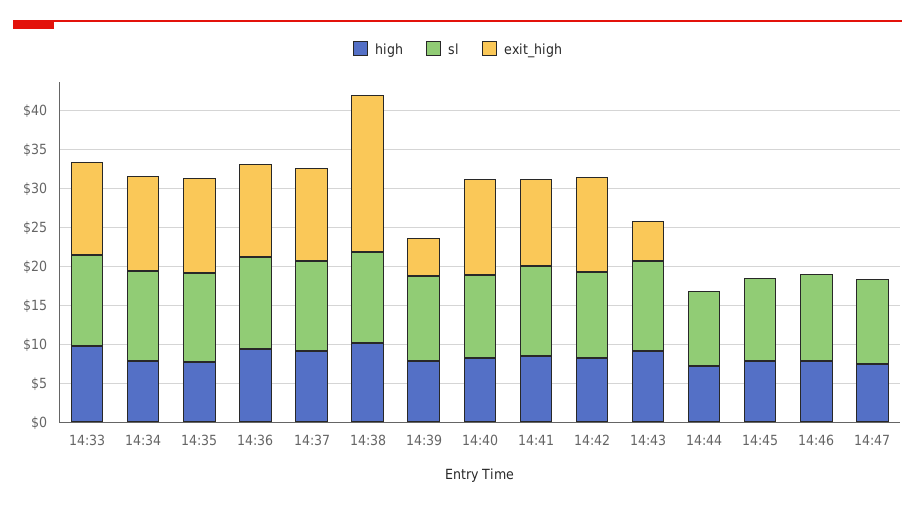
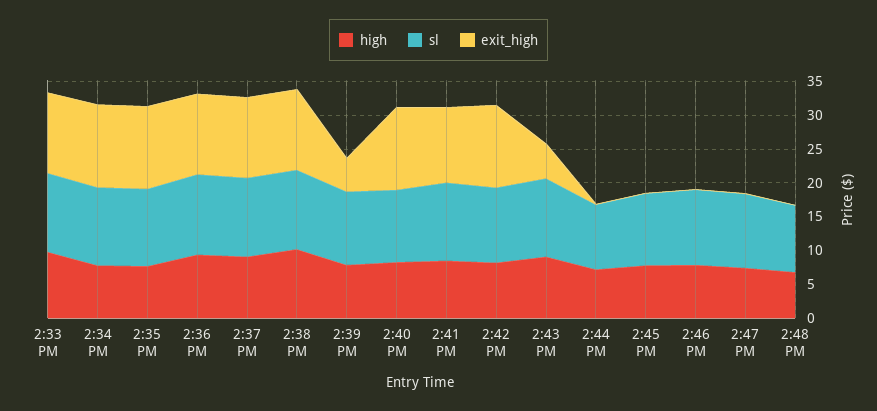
exit_high, 14:38: 20 -> 12.5
high, 2:48 PM: none -> 7.5
sl, 2:48 PM: none -> 10
exit_high, 2:48 PM: none -> 0

